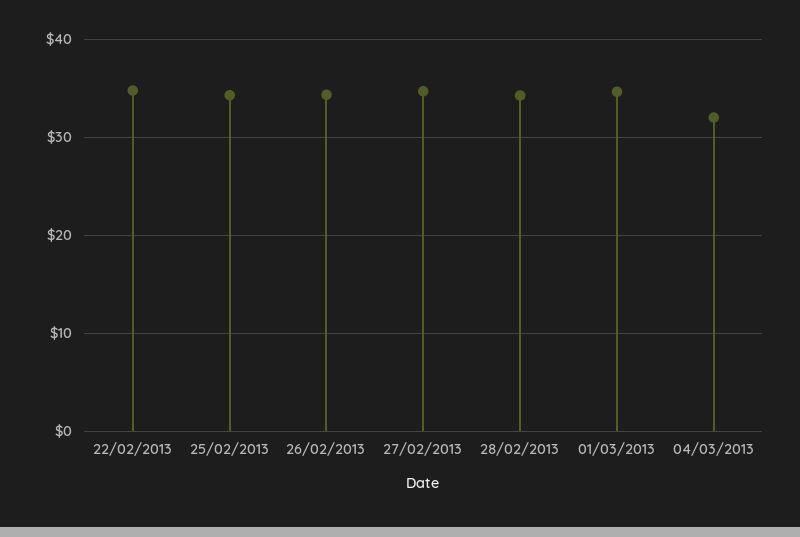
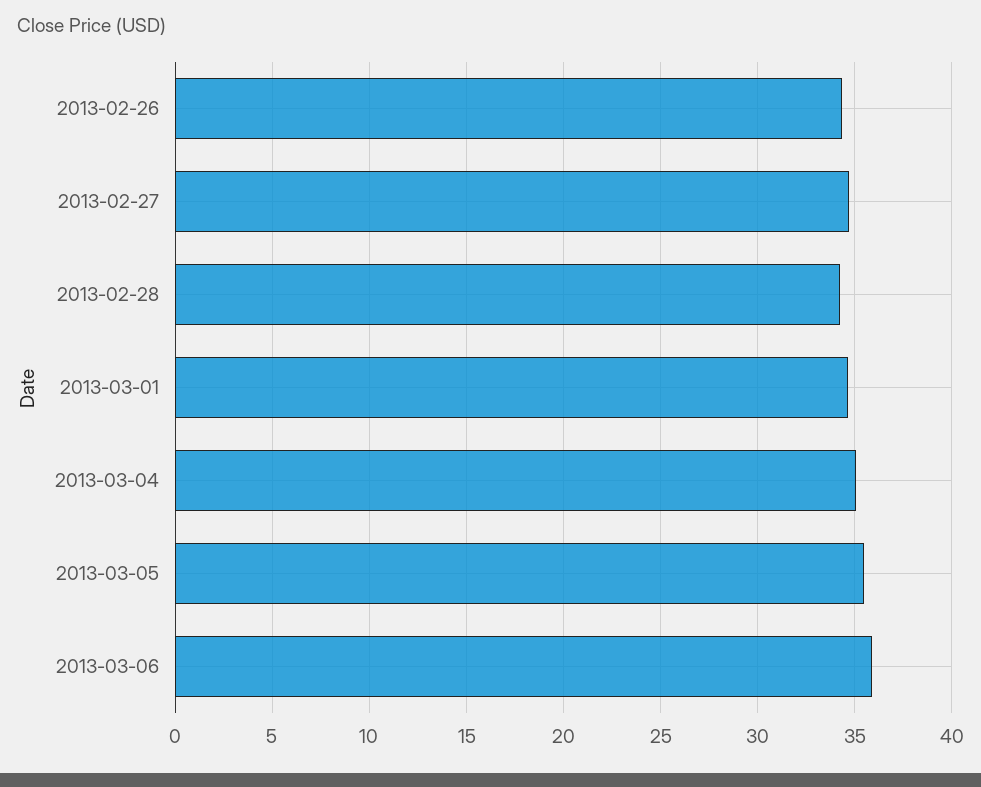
22/02/2013: 35 -> none
25/02/2013: 34 -> none
04/03/2013: 32 -> 35
2013-03-05: none -> 35.5
2013-03-06: none -> 36

